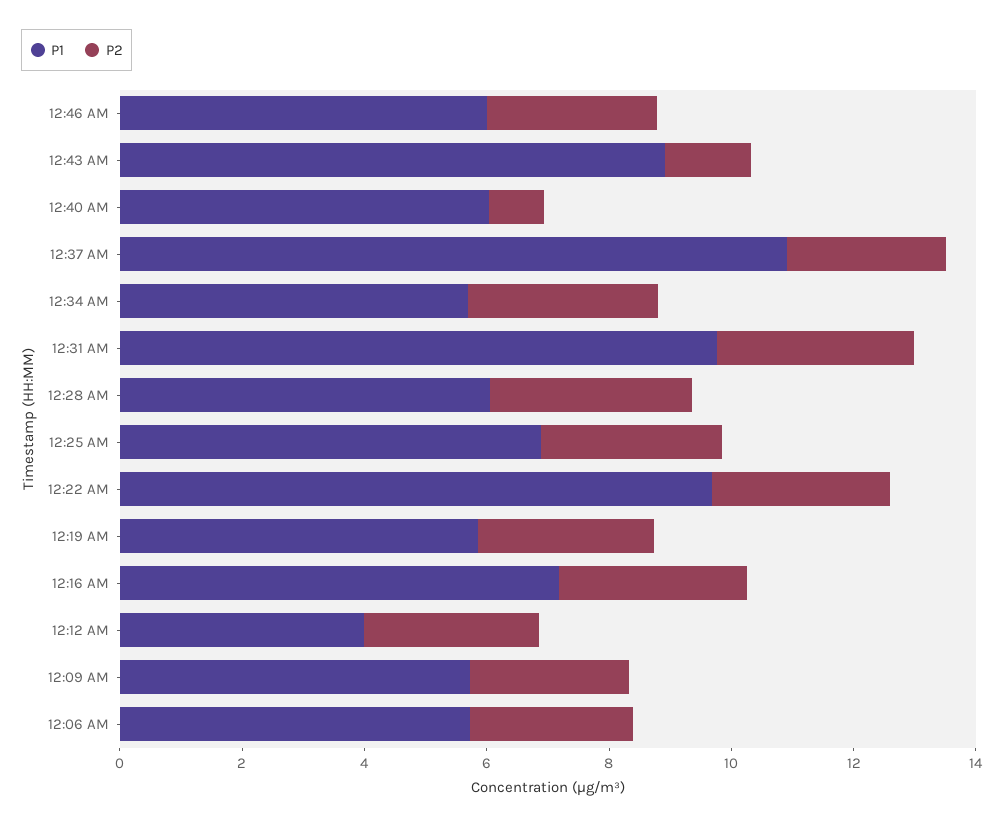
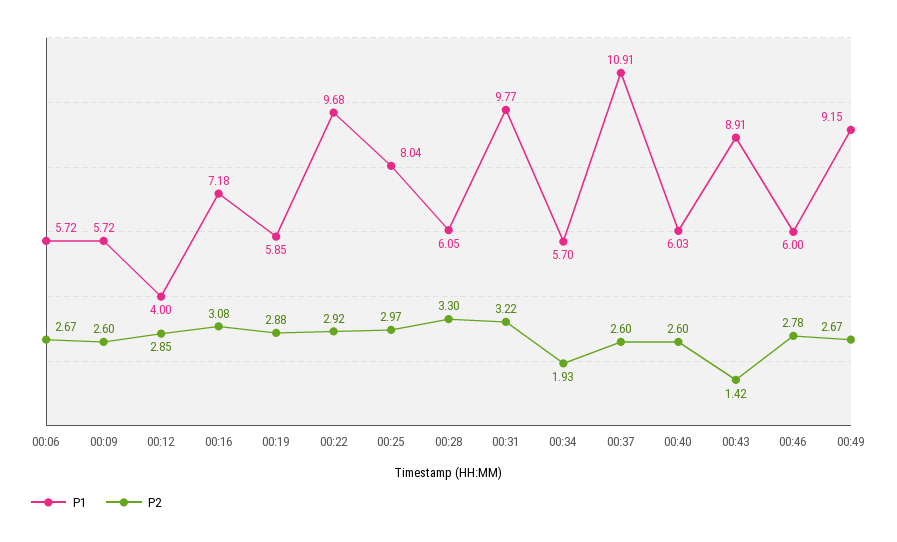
P2, 12:40 AM: 1 -> 2.6
P2, 12:34 AM: 3 -> 1.93
P1, 12:25 AM: 7 -> 8.04
P1, 00:49: none -> 9.15
P2, 00:49: none -> 2.67

